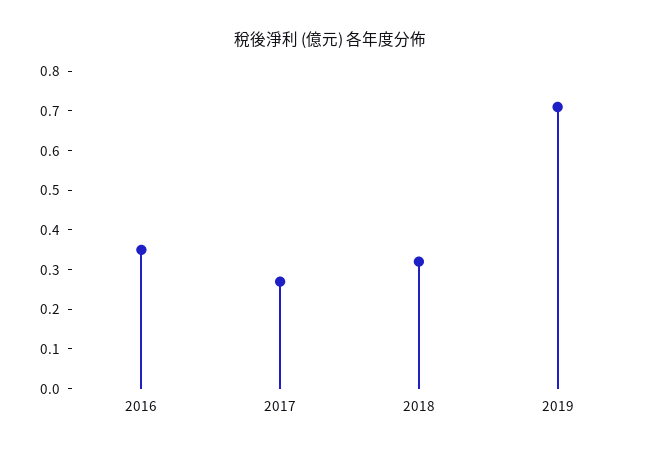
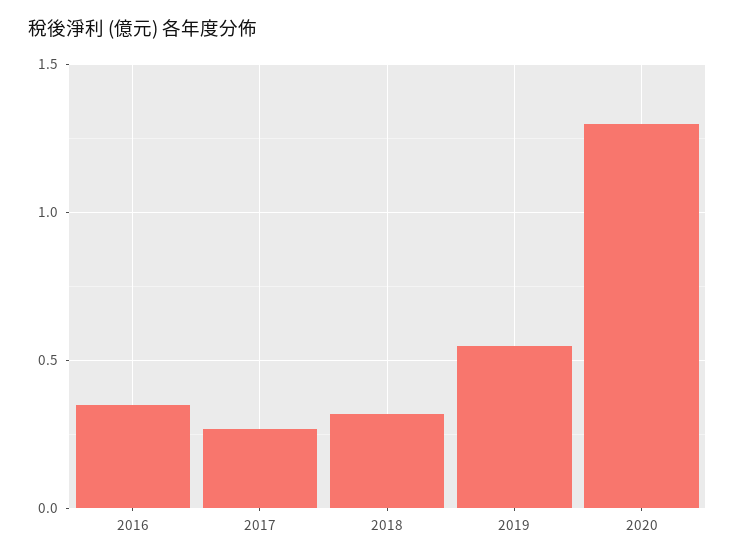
2019: 0.7 -> 0.55
2020: none -> 1.3

